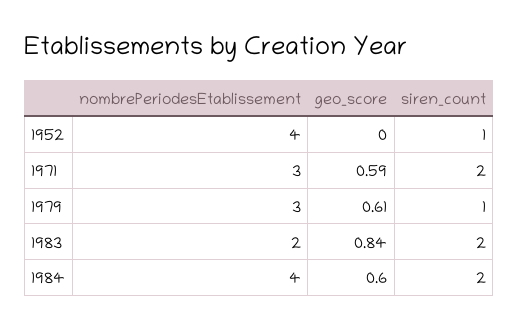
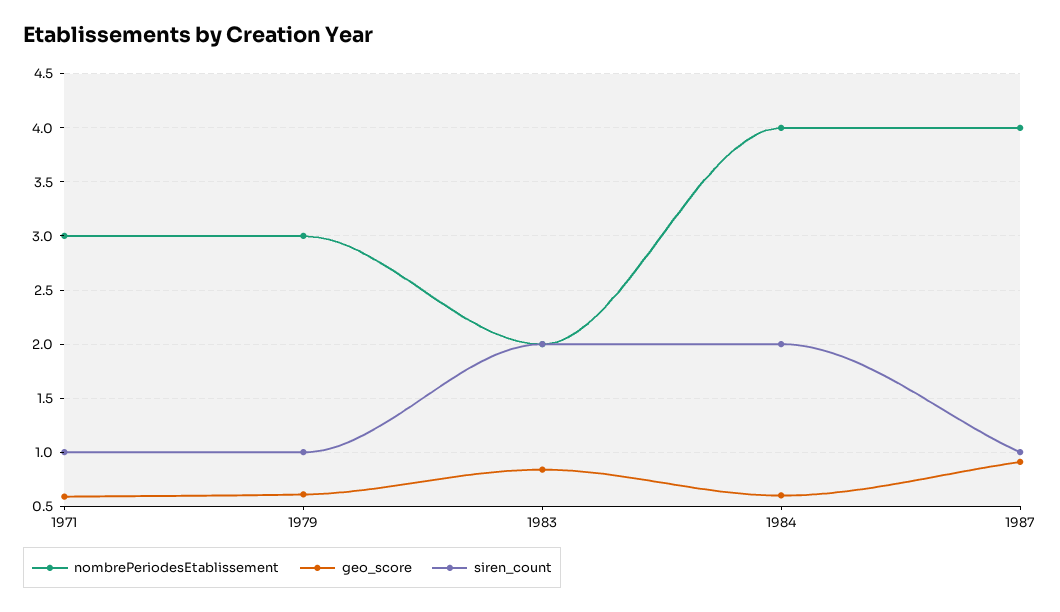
nombrePeriodesEtablissement, 1952: 4 -> none
geo_score, 1952: 0 -> none
siren_count, 1952: 1 -> none
siren_count, 1971: 2 -> 1
nombrePeriodesEtablissement, 1987: none -> 4
geo_score, 1987: none -> 0.9
siren_count, 1987: none -> 1

